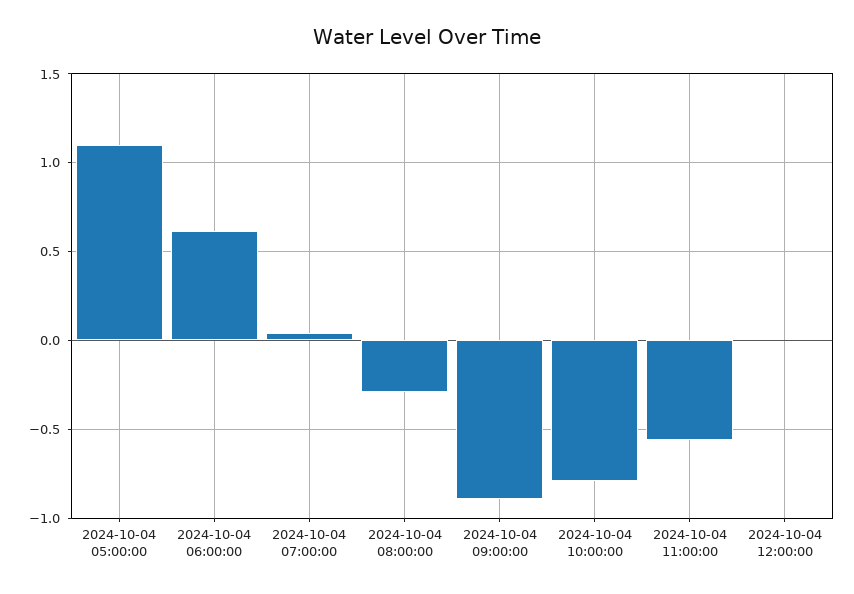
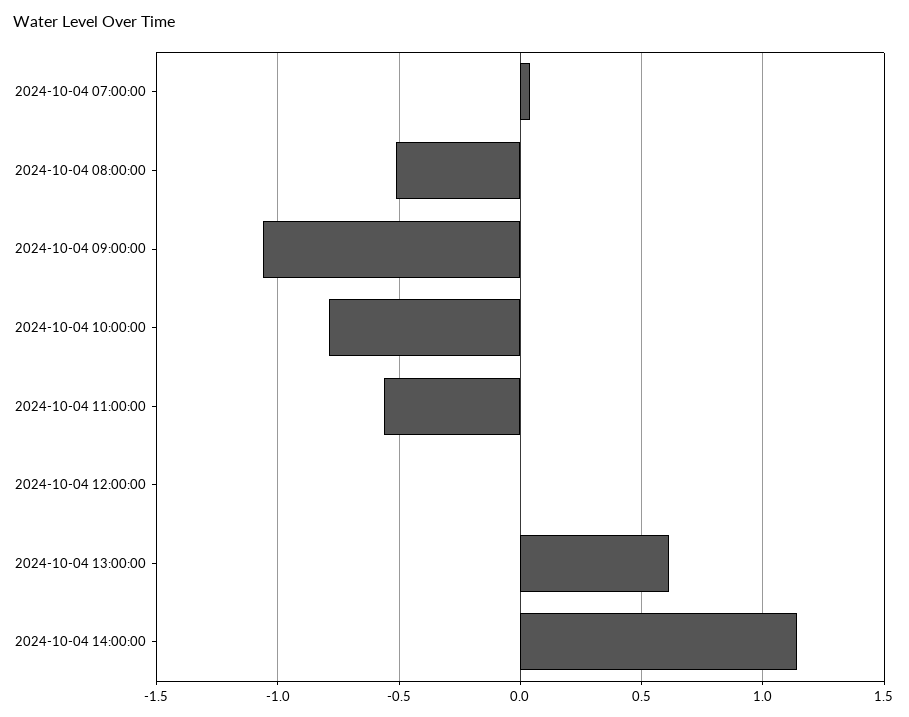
2024-10-04 05:00:00: 1.1 -> none
2024-10-04 06:00:00: 0.6 -> none
2024-10-04 08:00:00: -0.3 -> -0.5
2024-10-04 09:00:00: -0.9 -> -1.05
2024-10-04 13:00:00: none -> 0.6
2024-10-04 14:00:00: none -> 1.15

